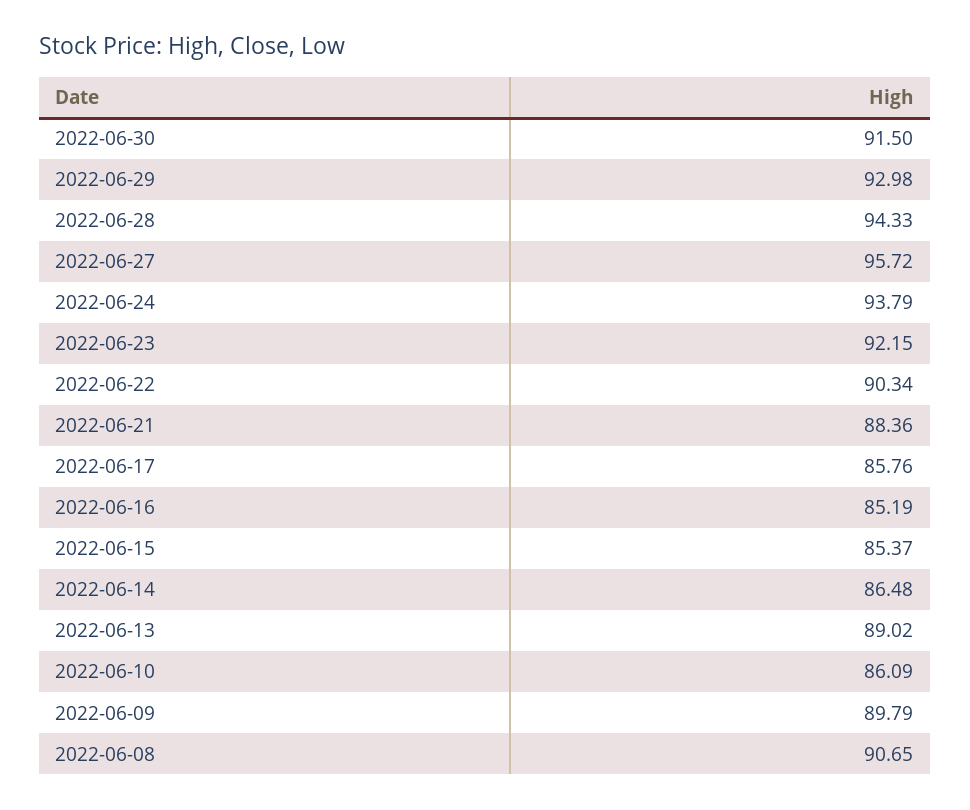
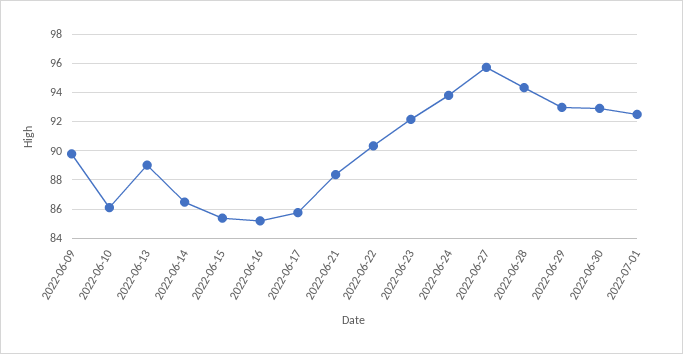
2022-06-30: 91.5 -> 93
2022-06-08: 90.65 -> none
2022-07-01: none -> 92.5

